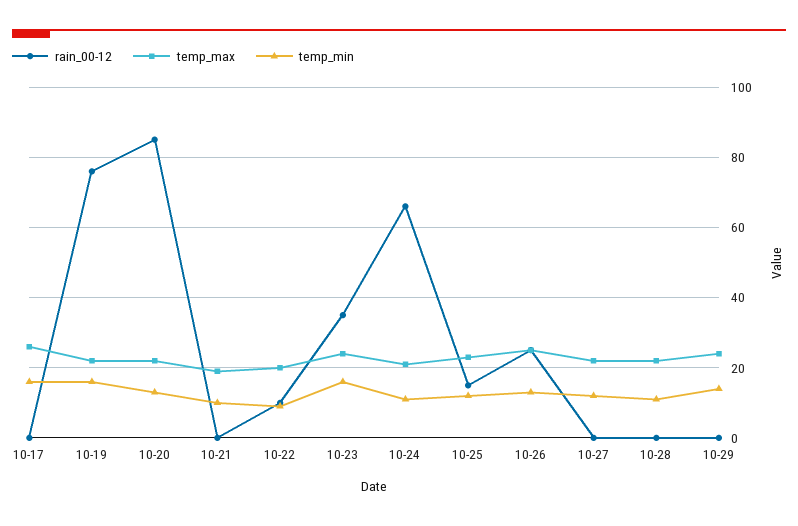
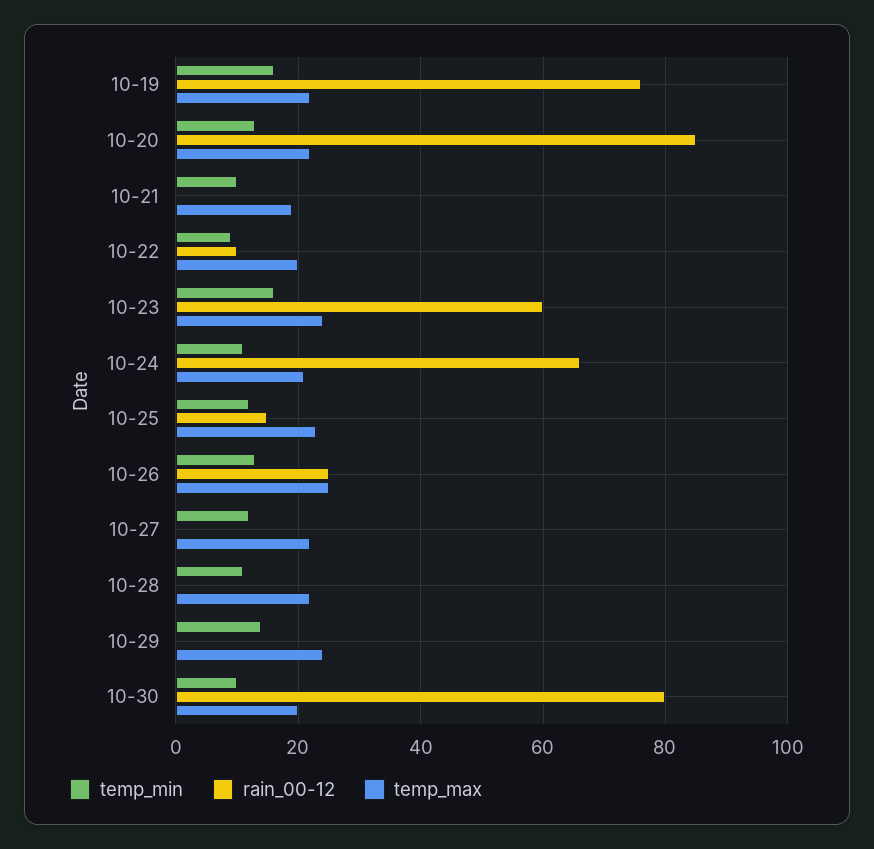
rain_00-12, 10-17: 0 -> none
temp_max, 10-17: 25 -> none
temp_min, 10-17: 15 -> none
rain_00-12, 10-23: 35 -> 60
temp_min, 10-30: none -> 10
rain_00-12, 10-30: none -> 80
temp_max, 10-30: none -> 20

